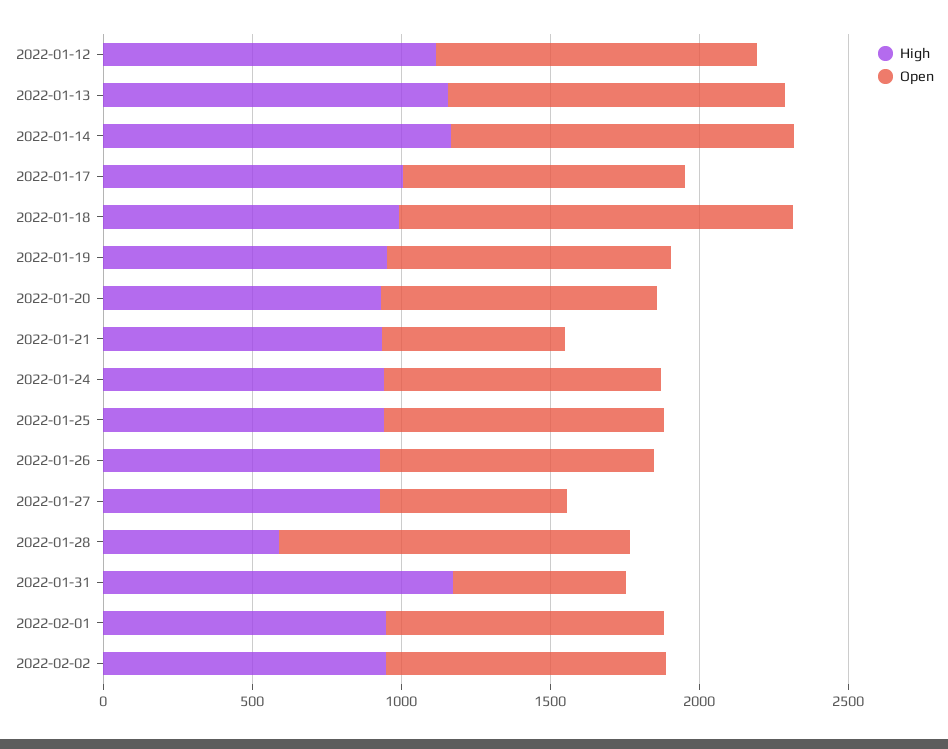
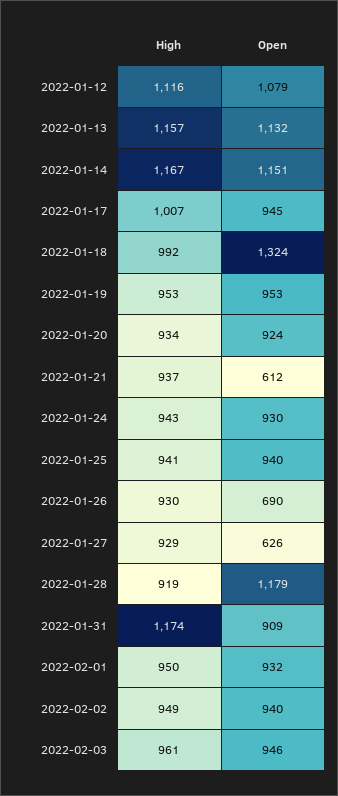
Open, 2022-01-26: 900 -> 690
High, 2022-01-28: 600 -> 919
Open, 2022-01-31: 600 -> 909
High, 2022-02-03: none -> 961
Open, 2022-02-03: none -> 946

